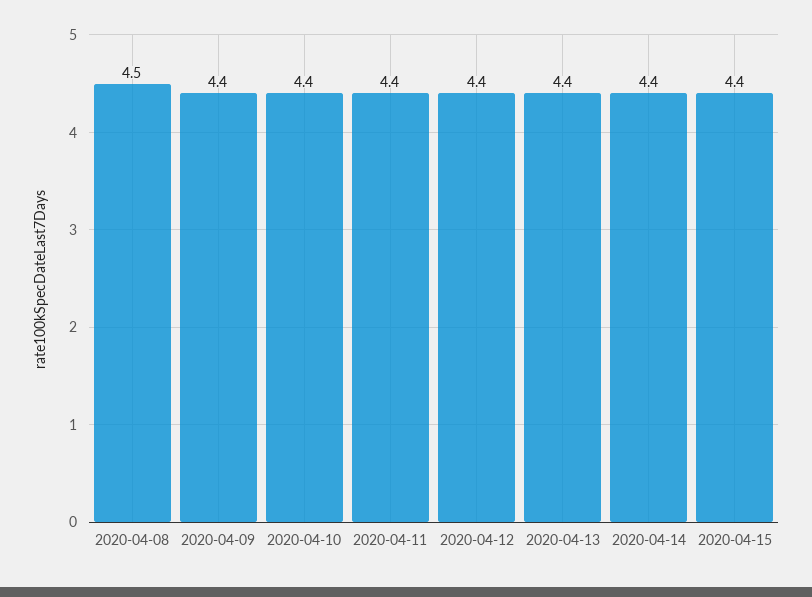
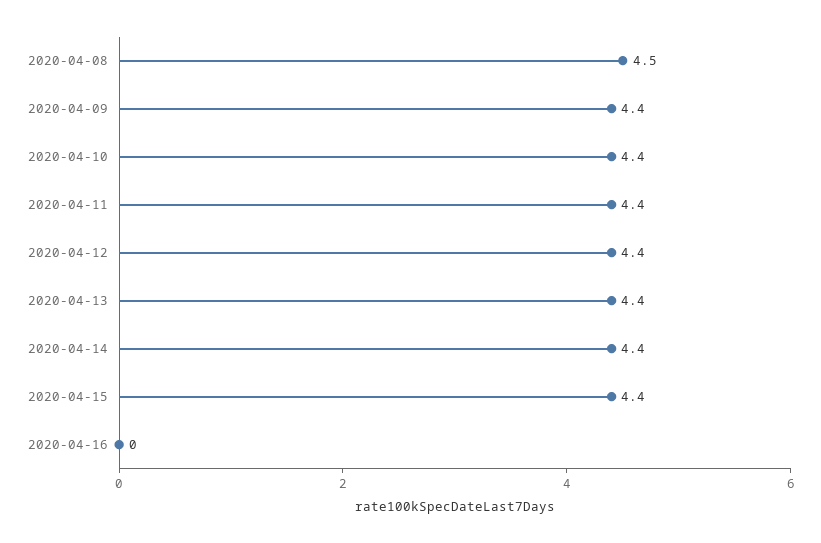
2020-04-16: none -> 0

